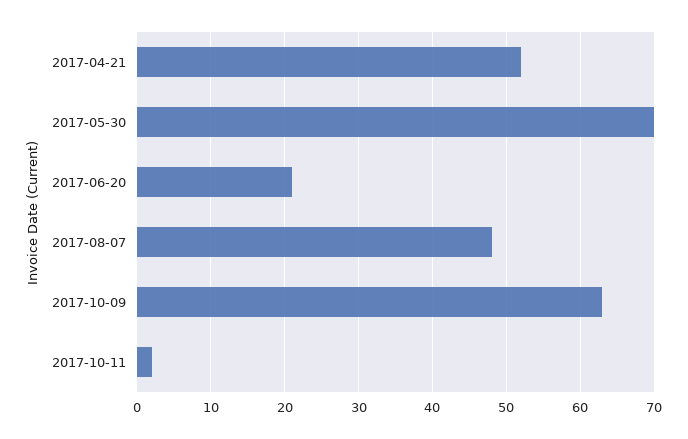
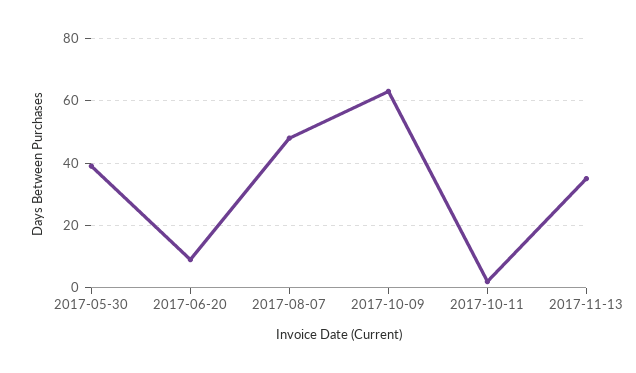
2017-04-21: 52 -> none
2017-05-30: 70 -> 40
2017-06-20: 21 -> 10
2017-11-13: none -> 35

